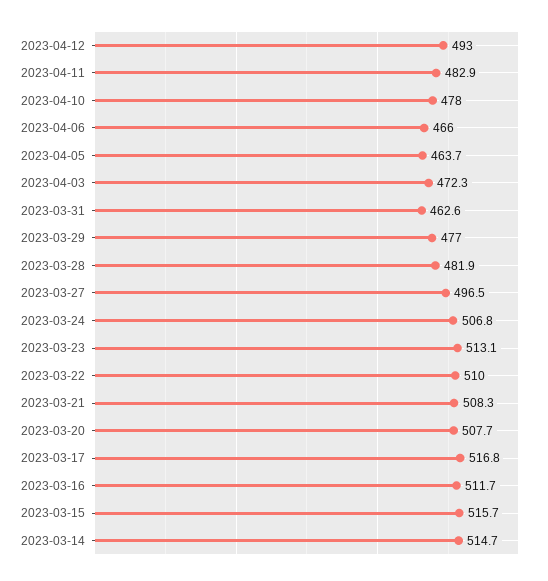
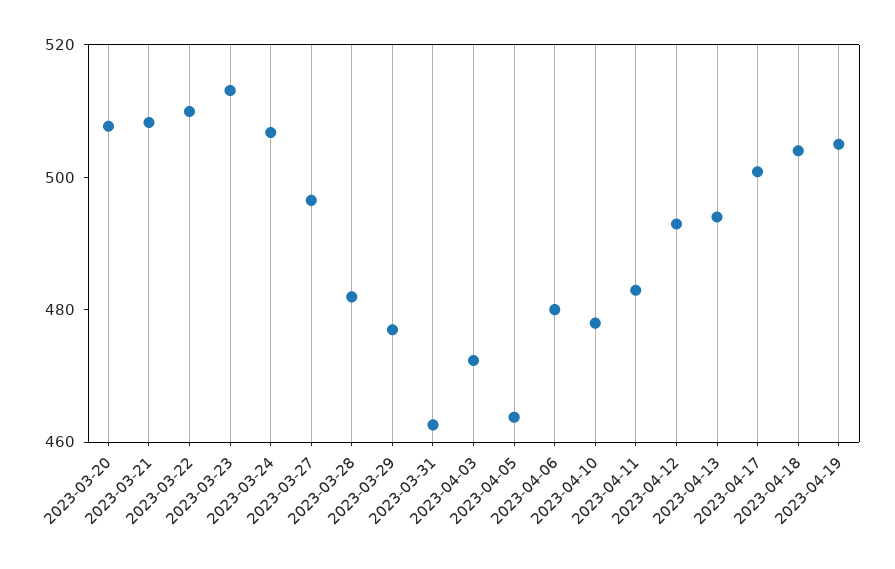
2023-04-06: 466 -> 480
2023-03-17: 516.8 -> none
2023-03-16: 511.7 -> none
2023-03-15: 515.7 -> none
2023-03-14: 514.7 -> none
2023-04-13: none -> 495
2023-04-17: none -> 500
2023-04-18: none -> 505
2023-04-19: none -> 505

